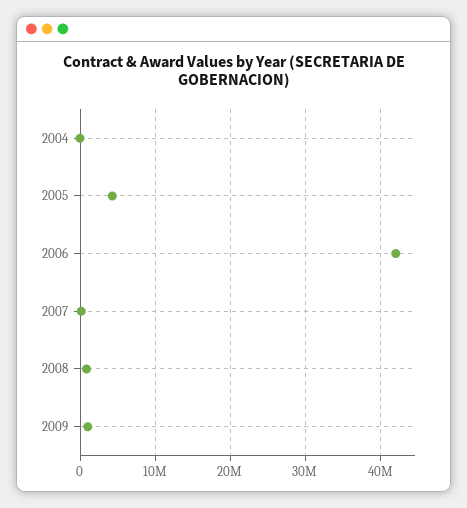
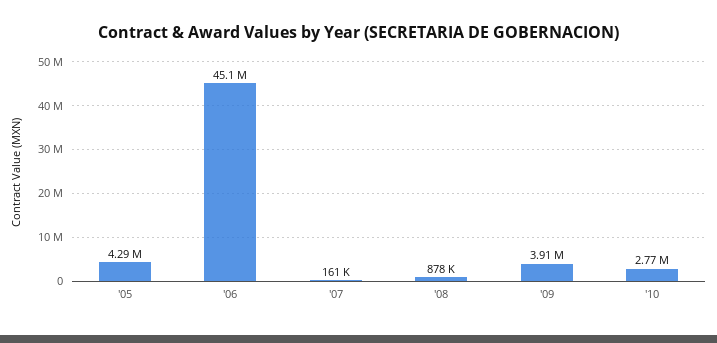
2004: 0 -> none
2006: 42000000 -> 45100000
2009: 1000000 -> 3910000
'10: none -> 2770000

